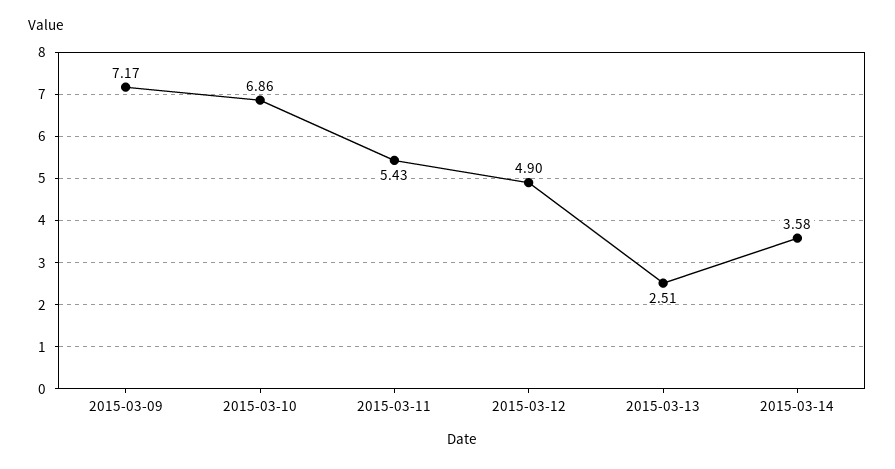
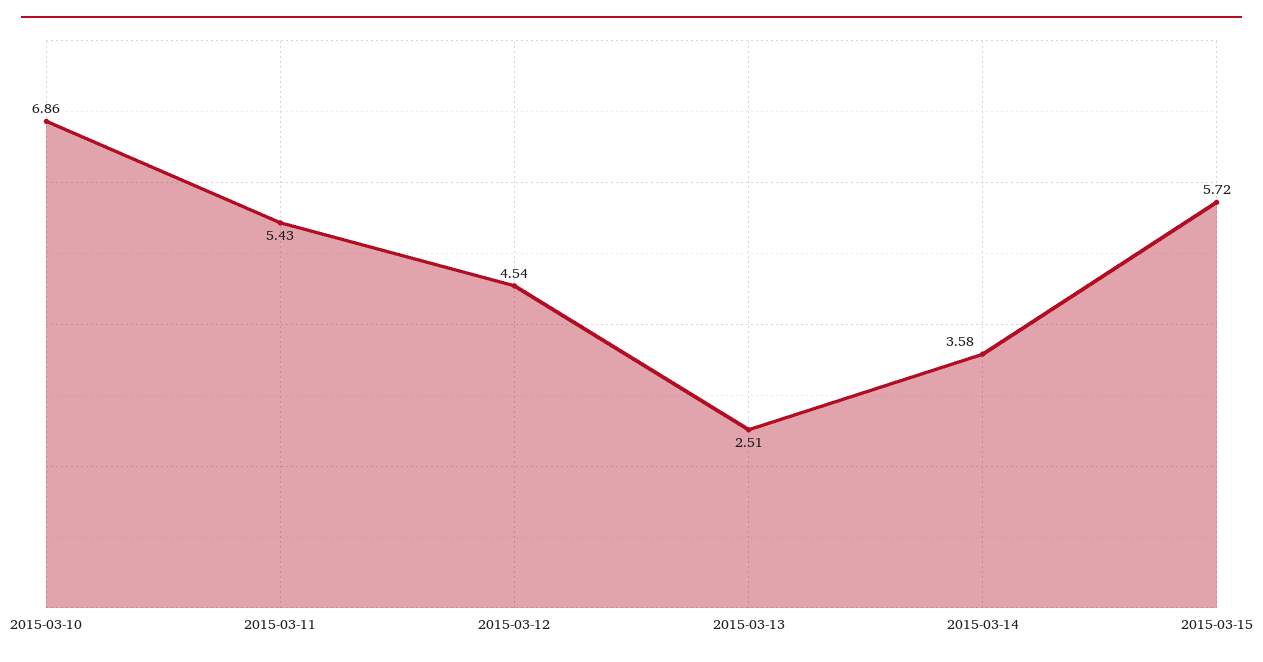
2015-03-09: 7.17 -> none
2015-03-12: 4.9 -> 4.54
2015-03-15: none -> 5.72

